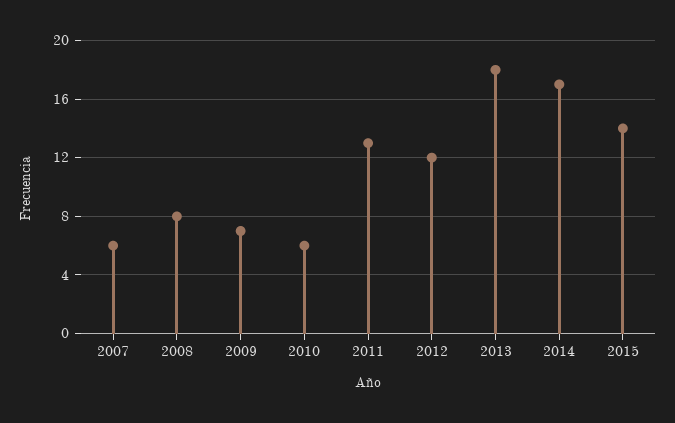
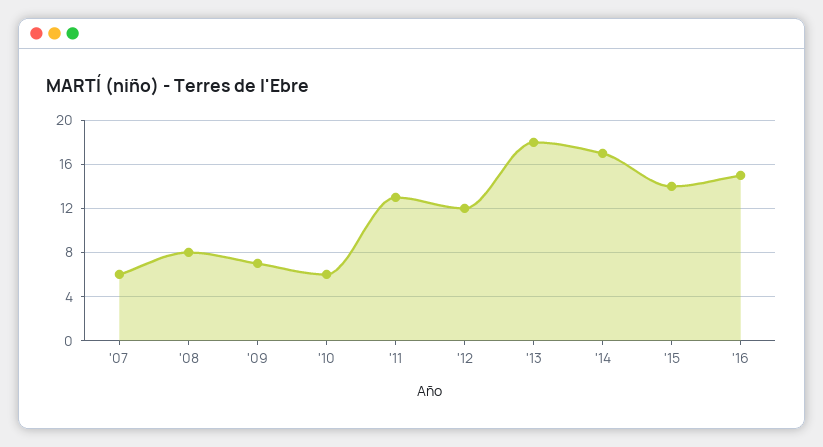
'16: none -> 15

